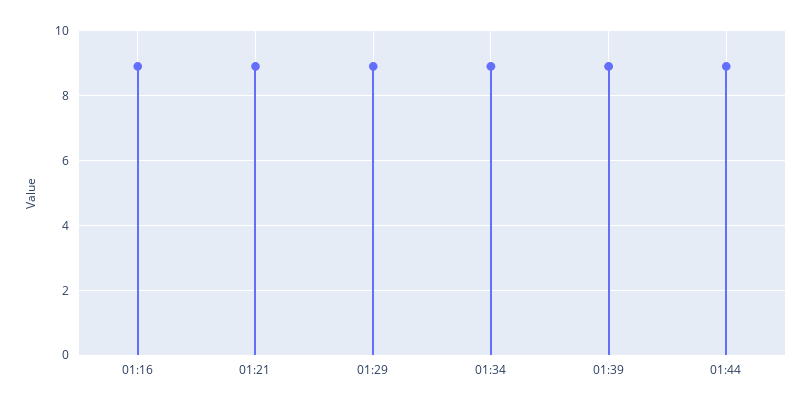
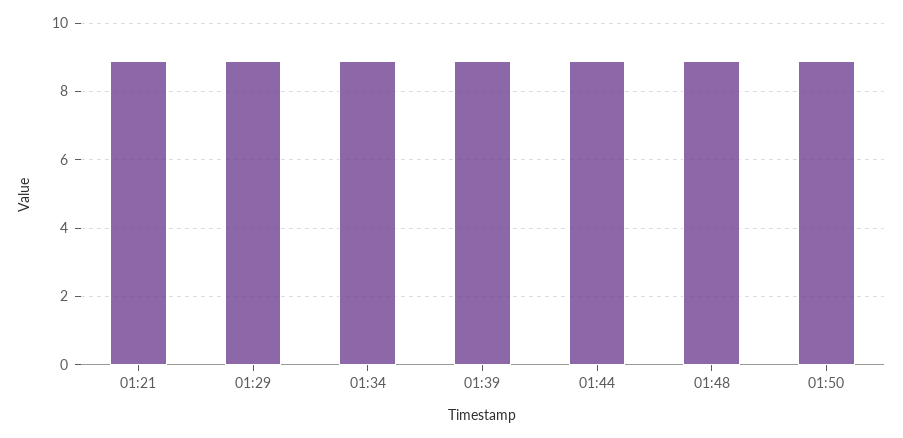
01:16: 9 -> none
01:48: none -> 9
01:50: none -> 9

